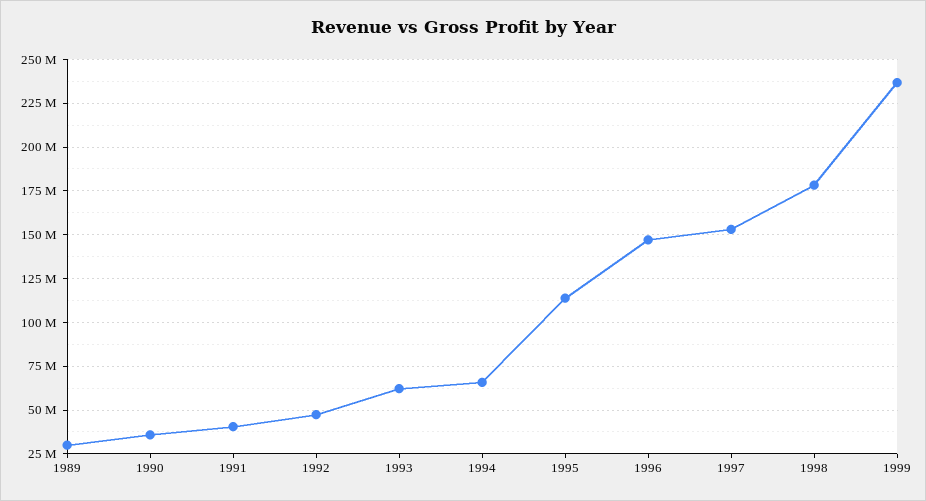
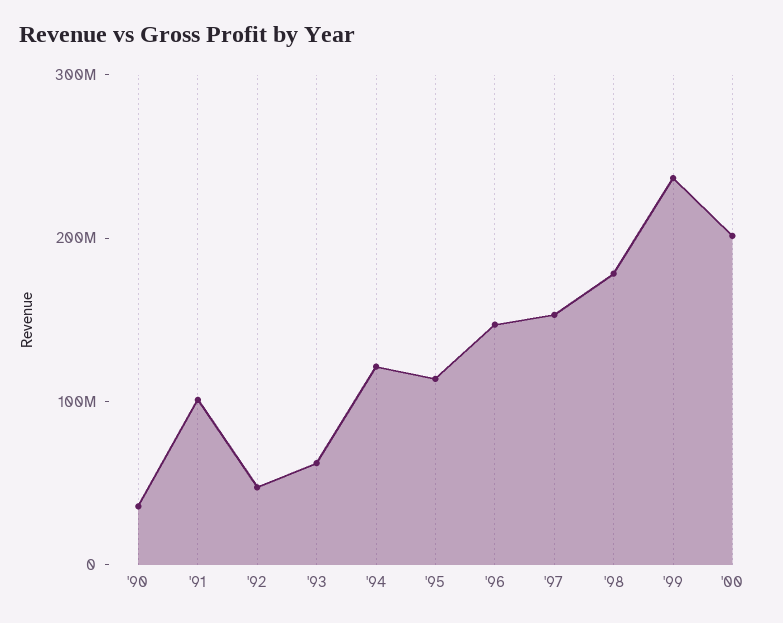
1989: 30000000 -> none
1991: 40000000 -> 100000000
1994: 65000000 -> 120000000
'00: none -> 200000000

